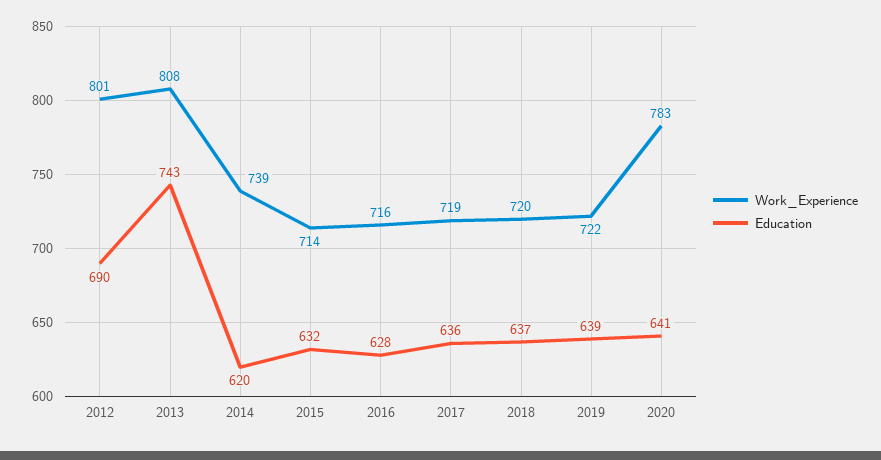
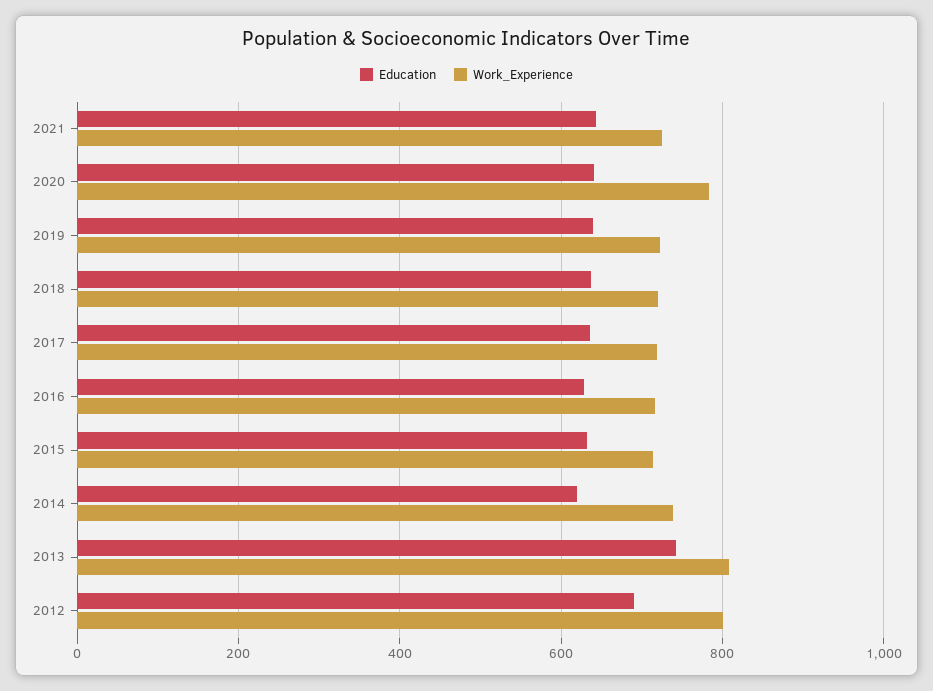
Education, 2021: none -> 640
Work_Experience, 2021: none -> 720

